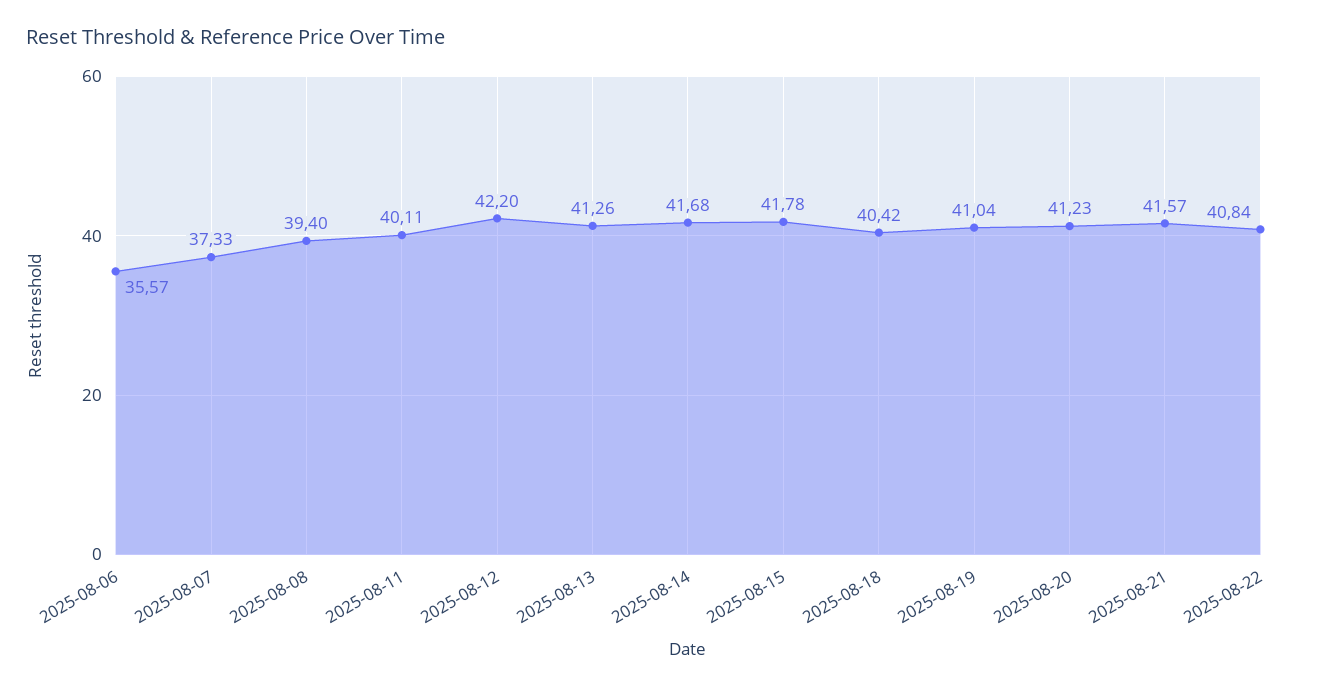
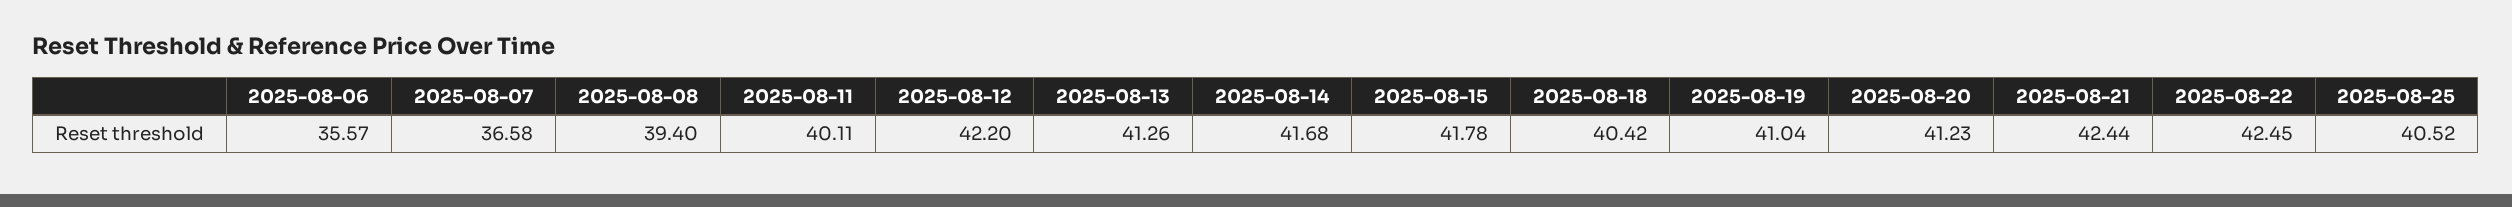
2025-08-07: 37.33 -> 36.58
2025-08-21: 41.57 -> 42.44
2025-08-22: 40.84 -> 42.45
2025-08-25: none -> 40.52

